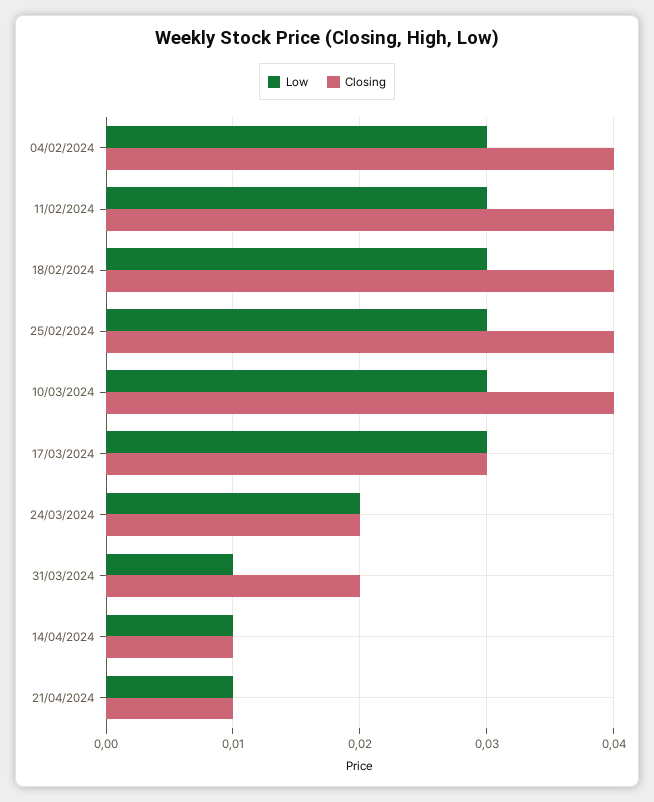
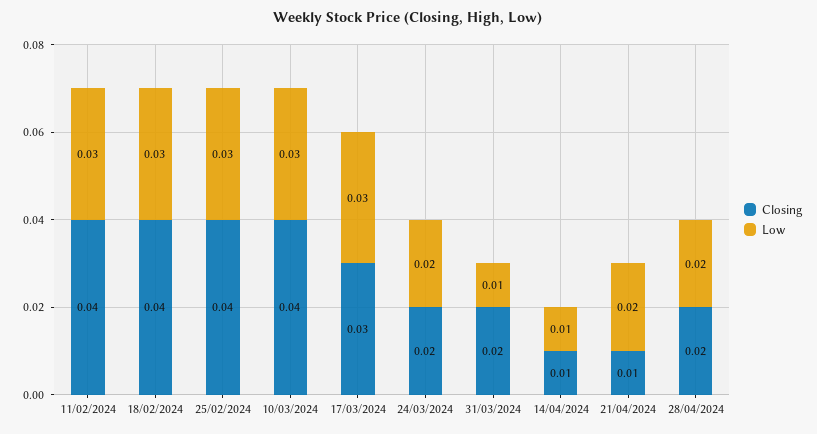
Low, 04/02/2024: 0.03 -> none
Closing, 04/02/2024: 0.04 -> none
Low, 21/04/2024: 0.01 -> 0.02
Closing, 28/04/2024: none -> 0.02
Low, 28/04/2024: none -> 0.02

